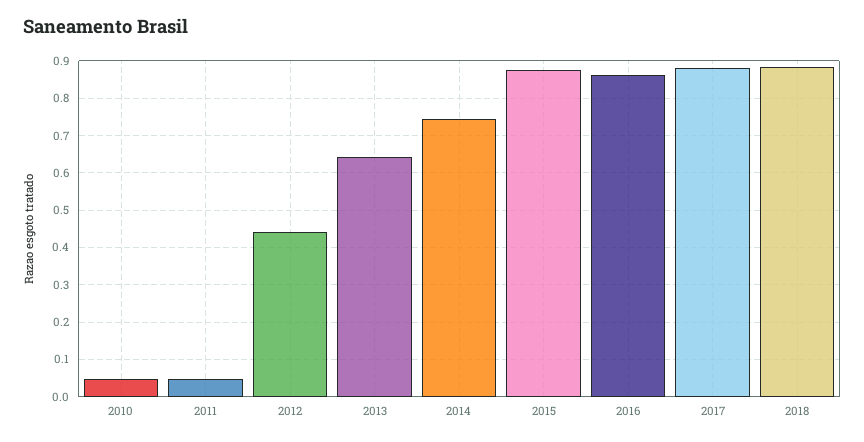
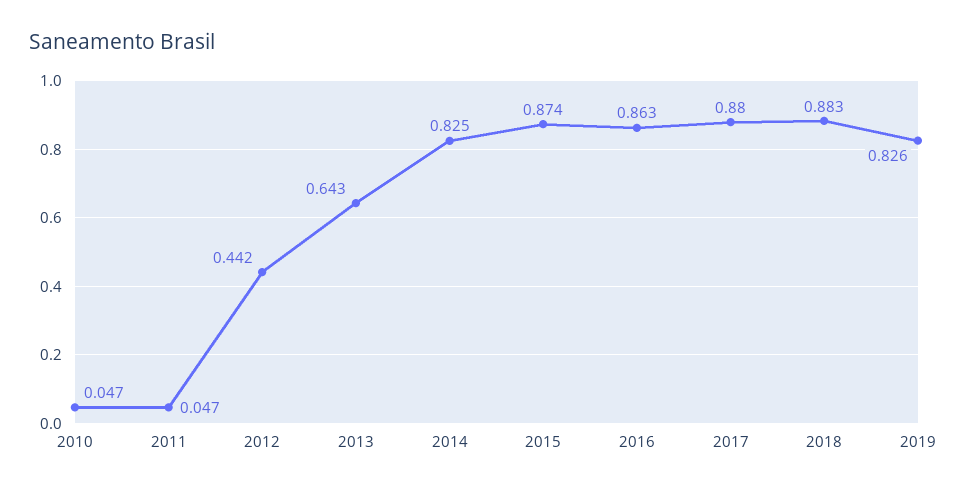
2014: 0.74 -> 0.825
2019: none -> 0.826

